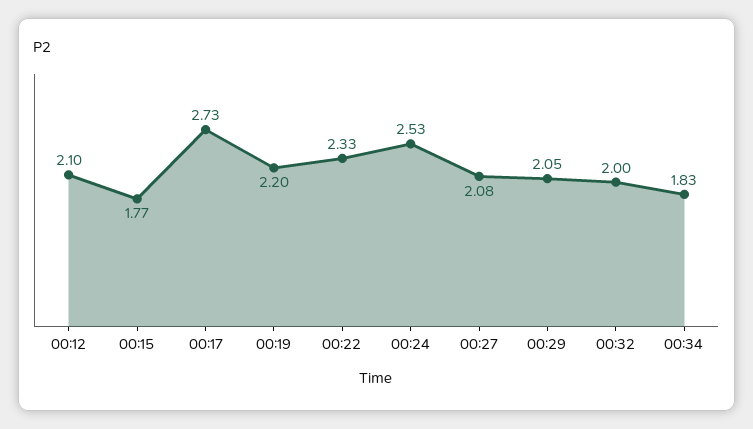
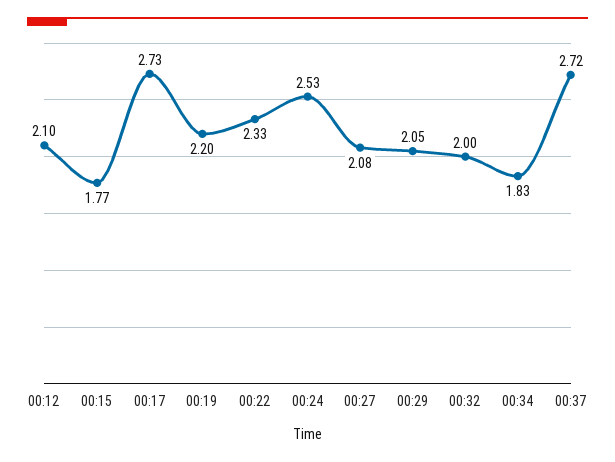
00:37: none -> 2.72

